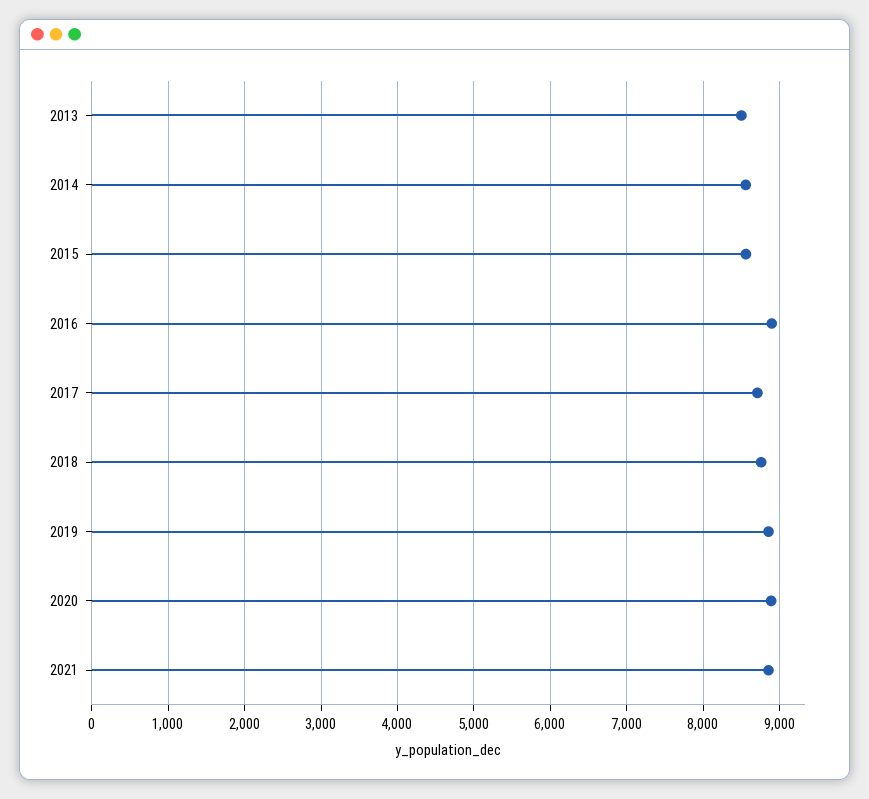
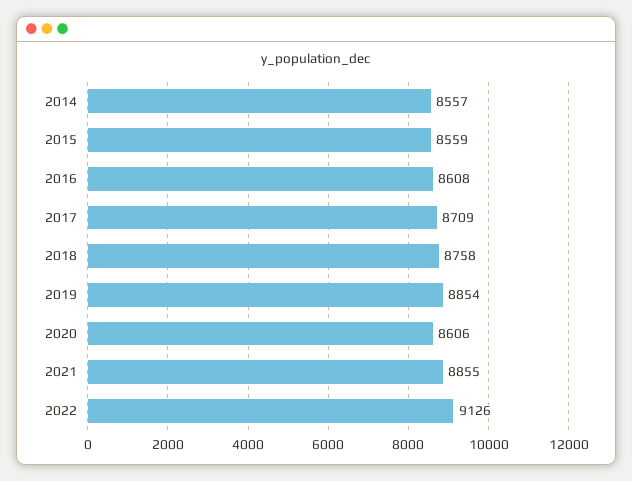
2013: 8500 -> none
2016: 8900 -> 8608
2020: 8900 -> 8606
2022: none -> 9126

